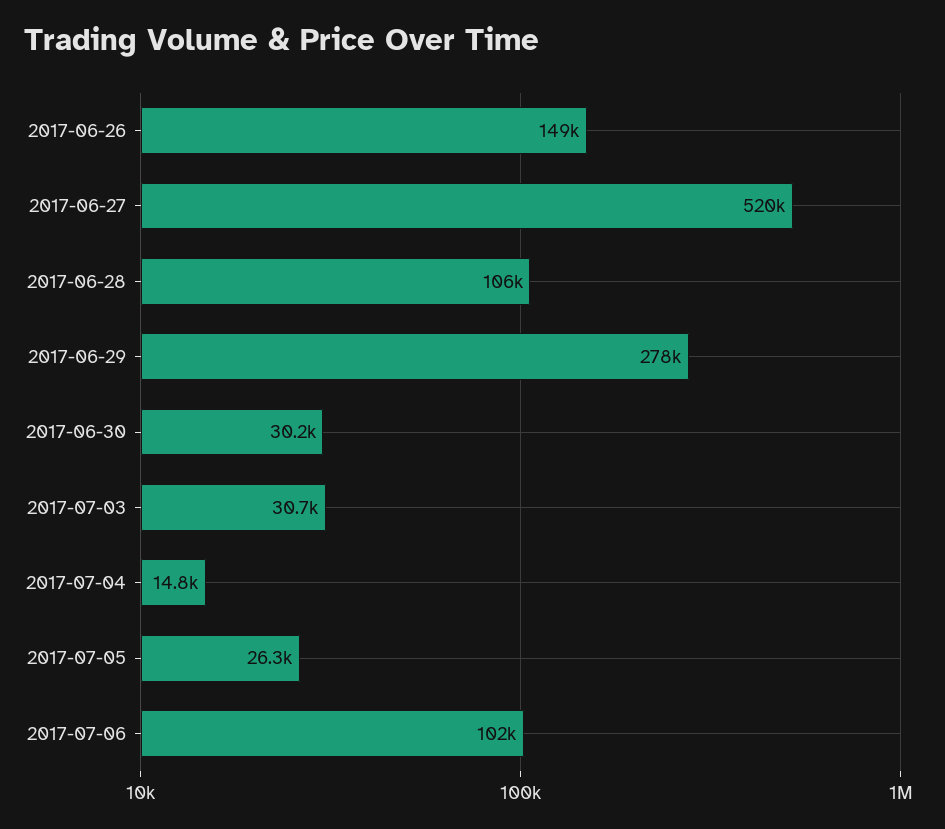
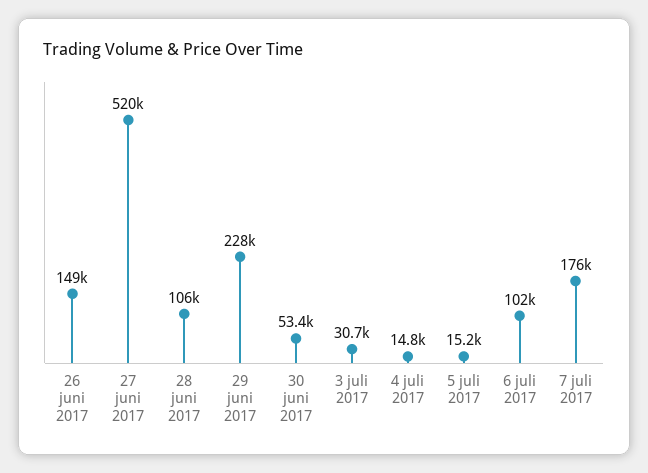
2017-06-29: 278000 -> 228000
2017-06-30: 30200 -> 53400
2017-07-05: 26300 -> 15200
7 juli 2017: none -> 176000

